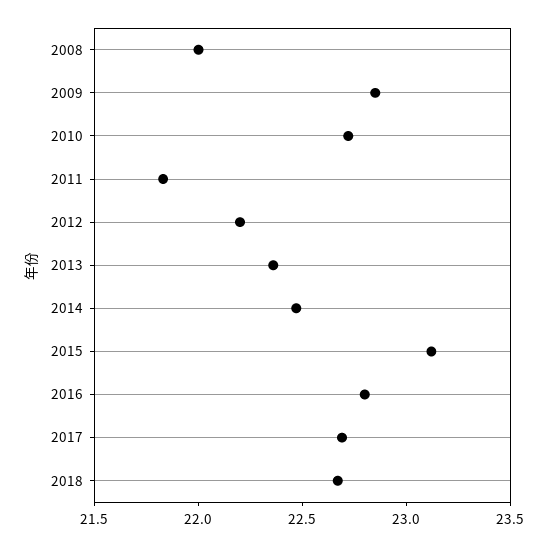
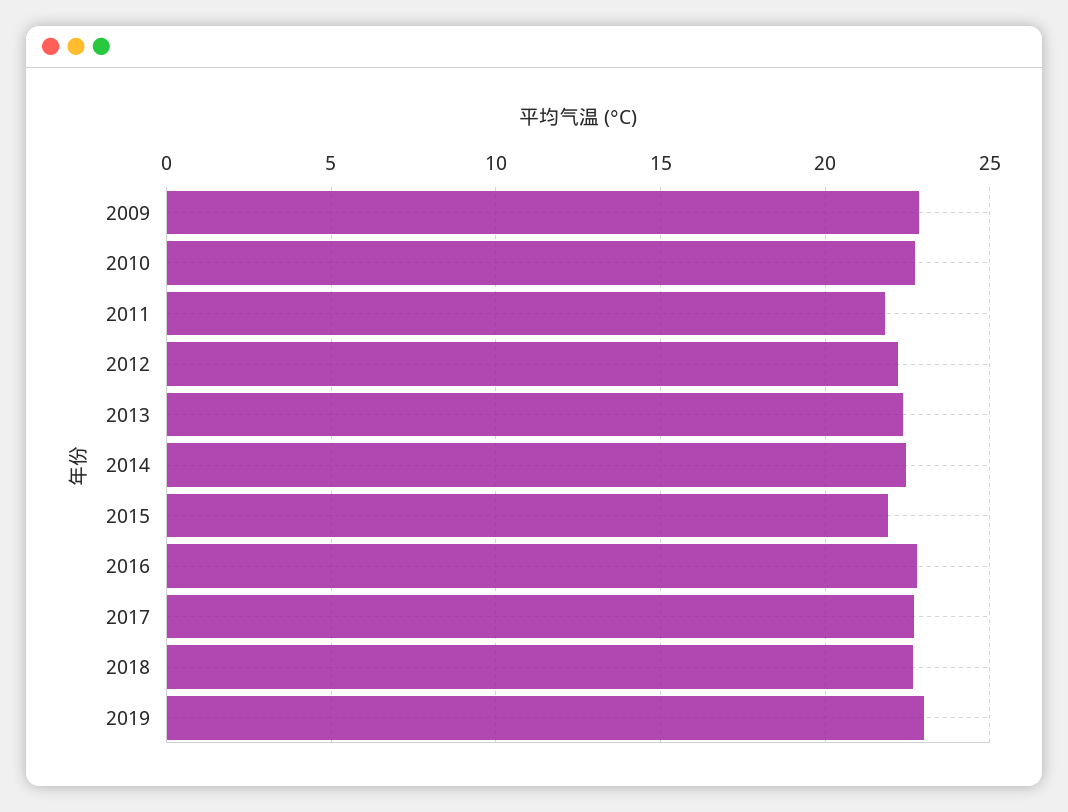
2008: 22 -> none
2015: 23.1 -> 22
2019: none -> 23

